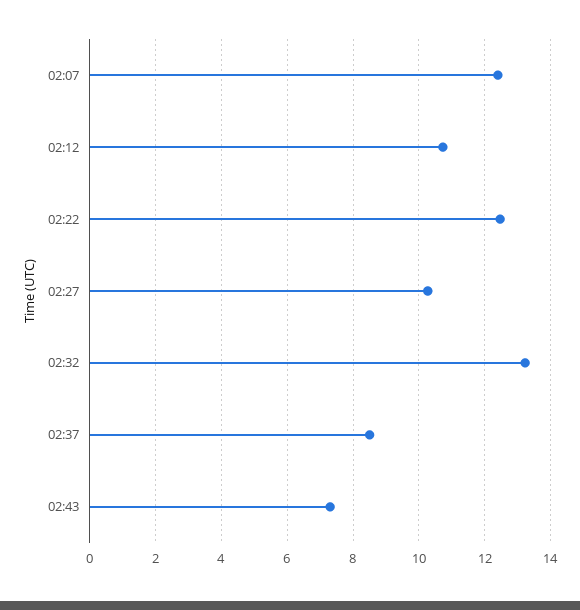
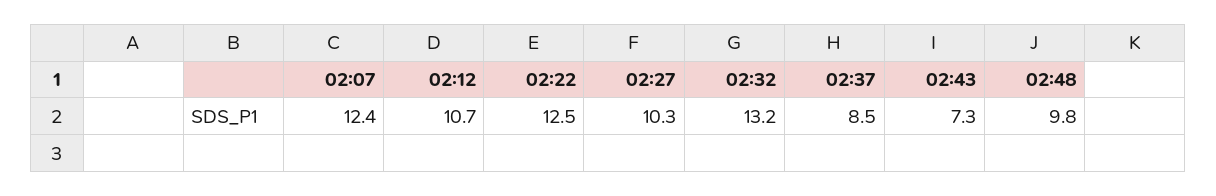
02:48: none -> 9.8

